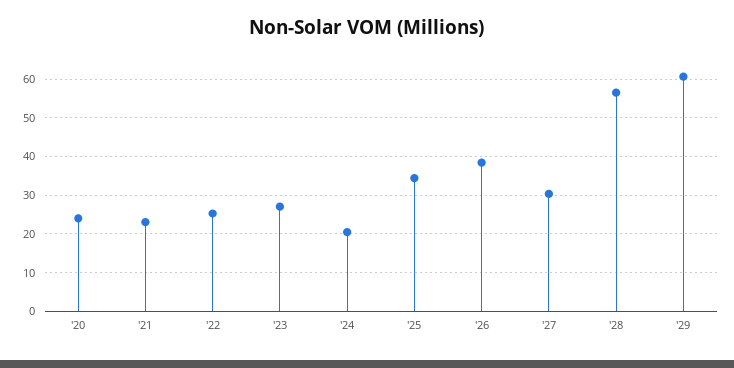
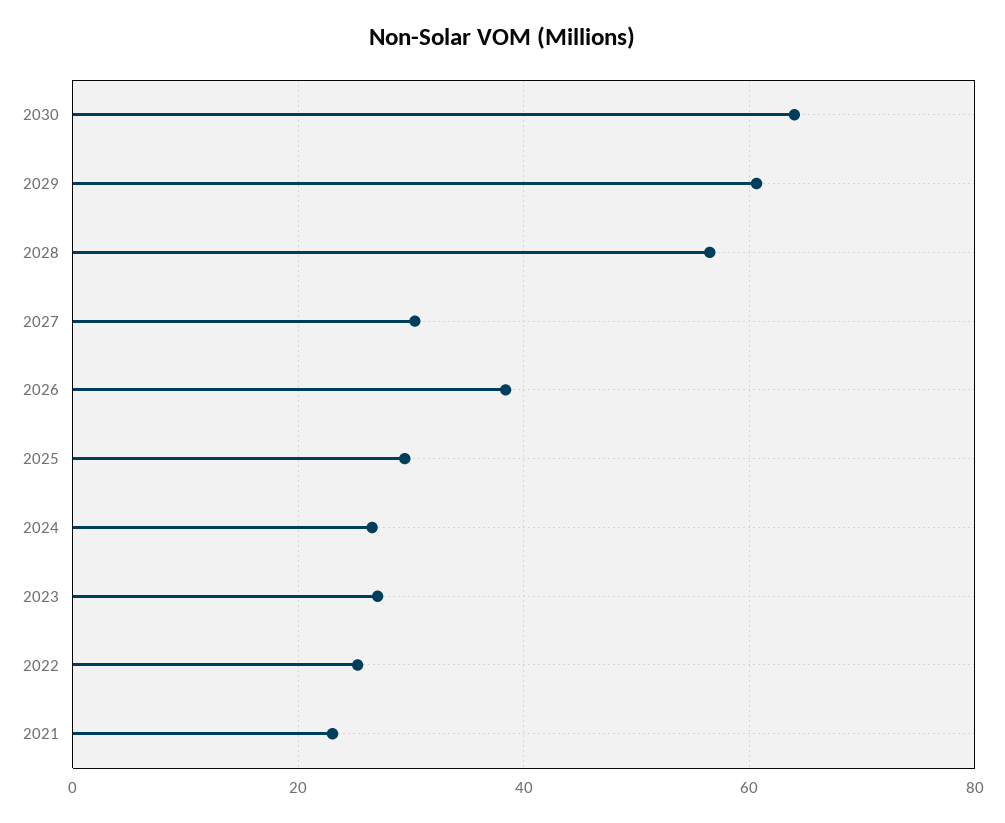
'20: 24 -> none
'24: 20 -> 26
'25: 34 -> 30
2030: none -> 64

